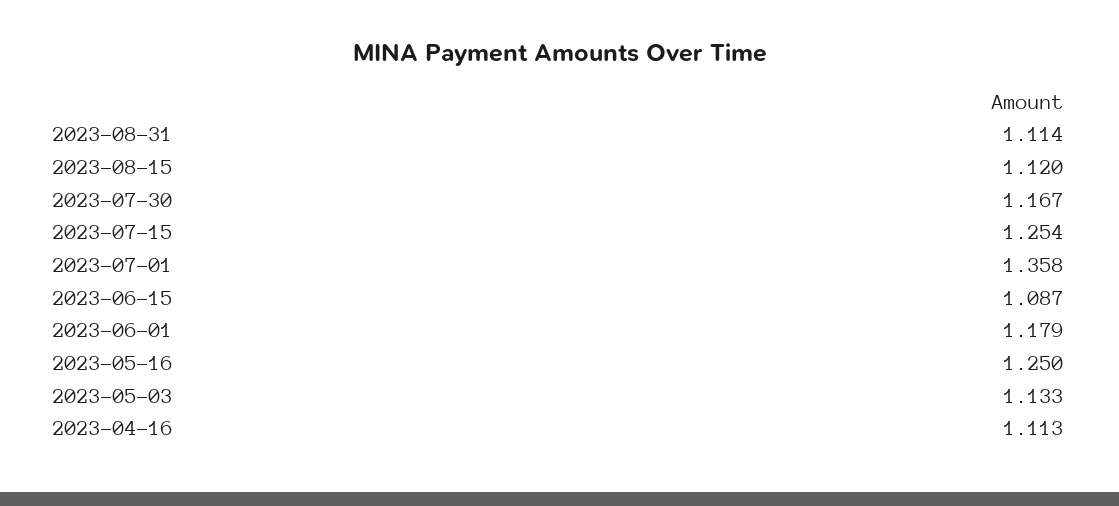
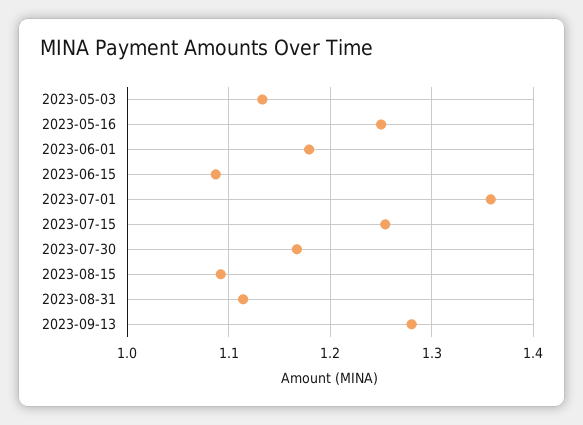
2023-08-15: 1.12 -> 1.09
2023-04-16: 1.113 -> none
2023-09-13: none -> 1.28

